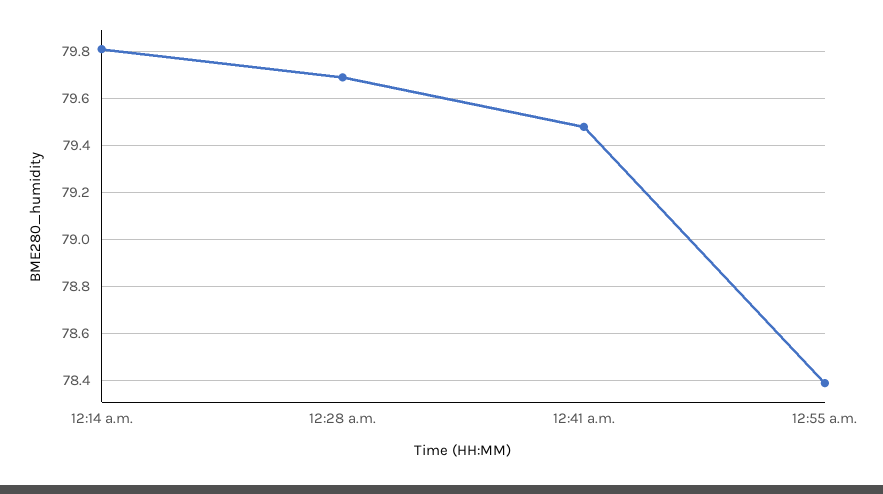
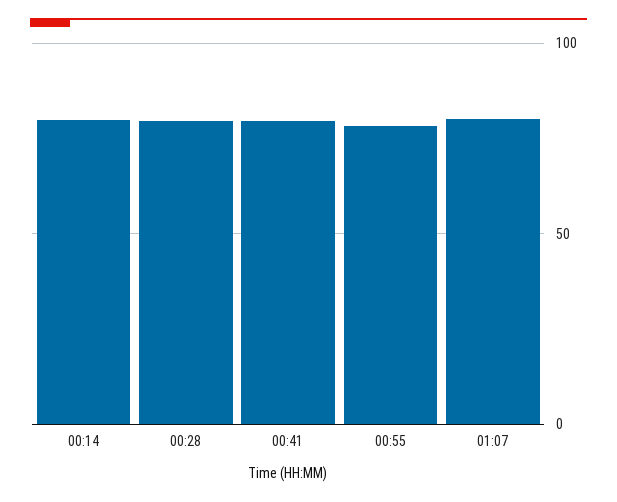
01:07: none -> 80

